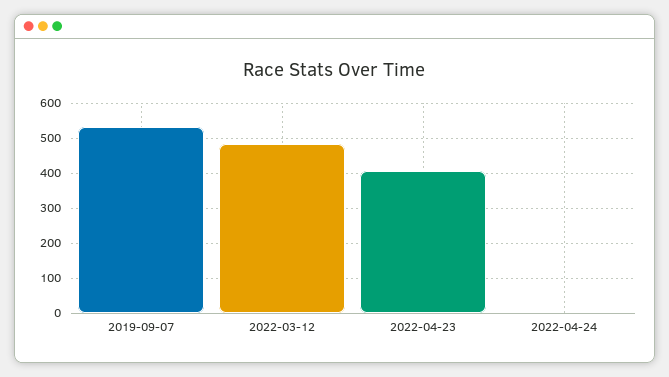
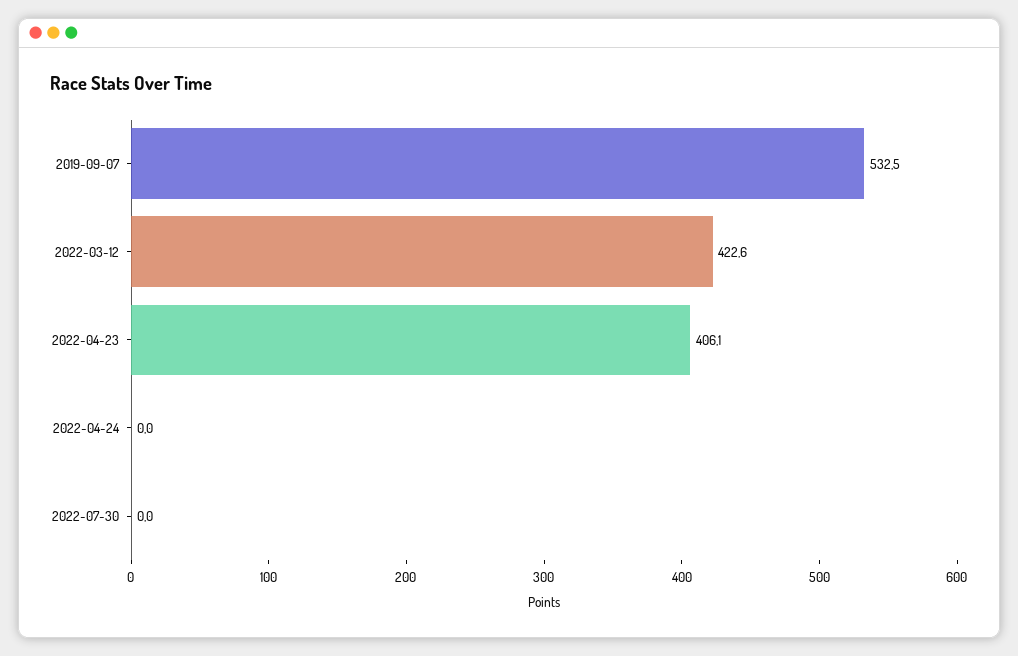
2022-03-12: 480 -> 422.6
2022-07-30: none -> 0

